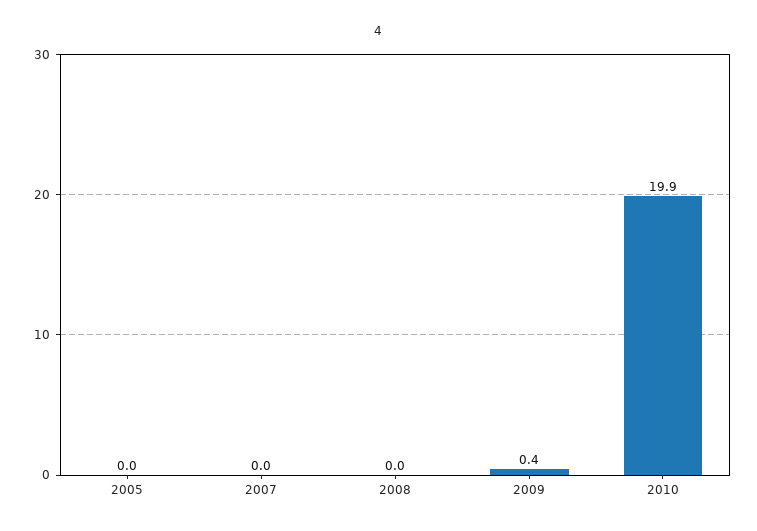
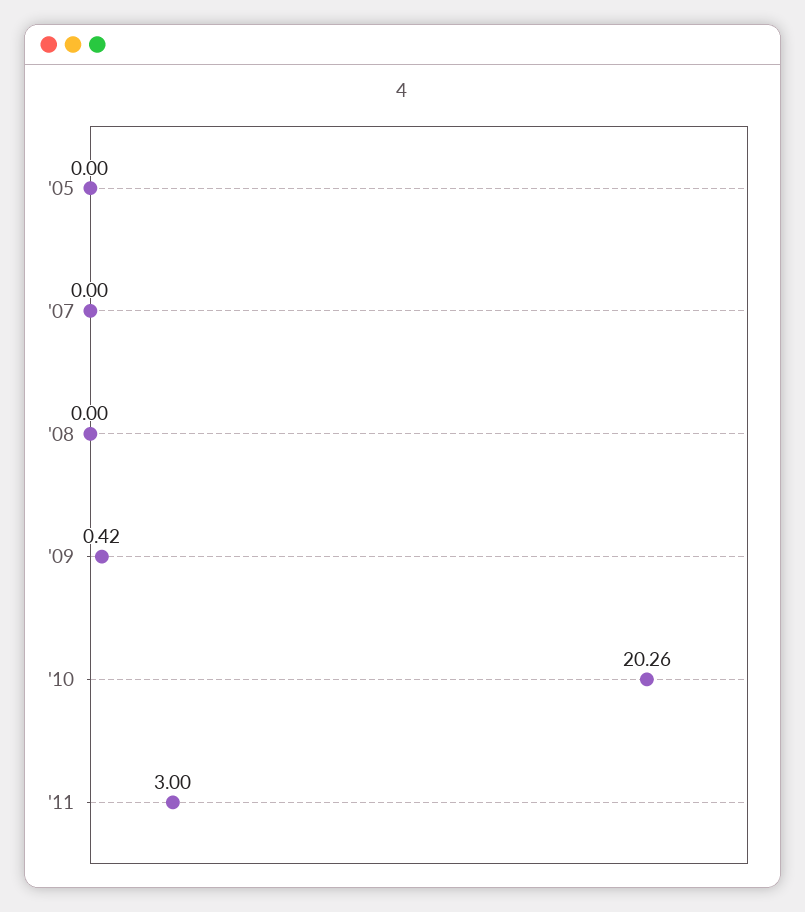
2010: 19.9 -> 20.26
'11: none -> 3

